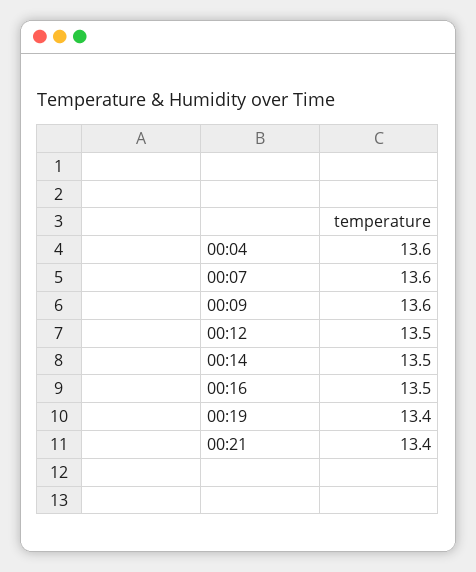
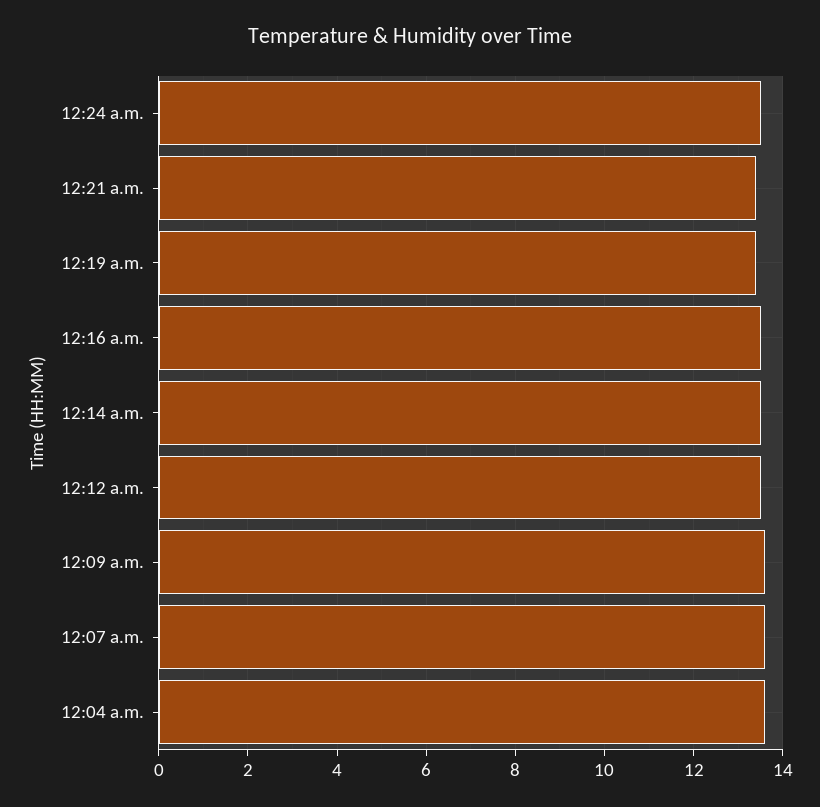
12:24 a.m.: none -> 13.5

